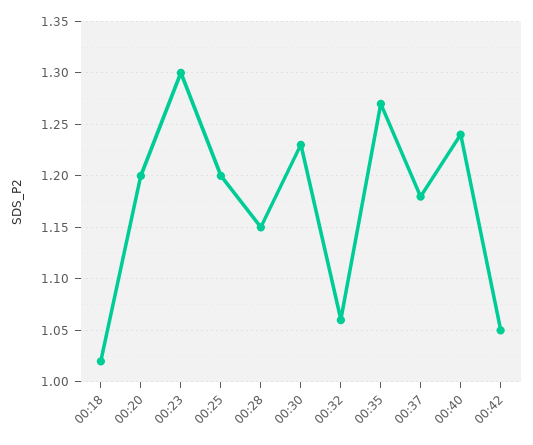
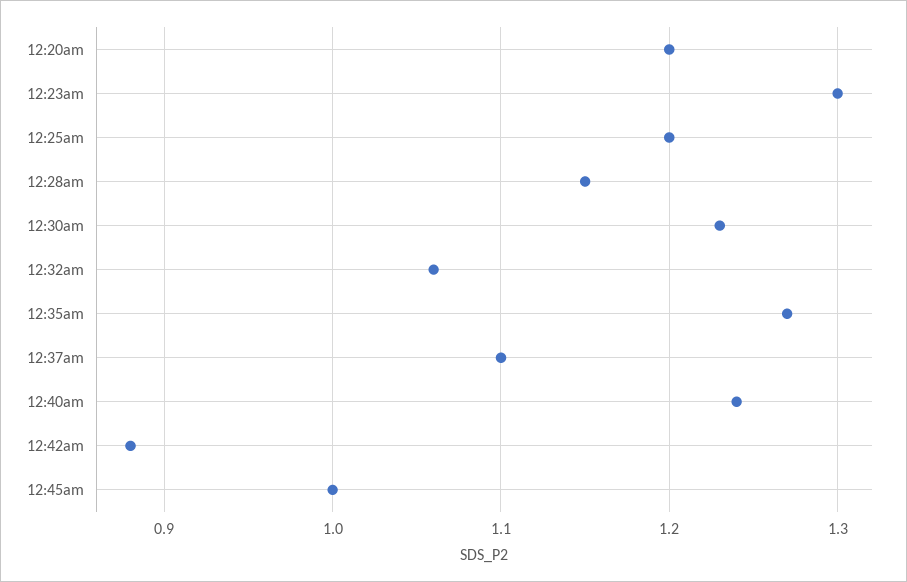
00:18: 1.02 -> none
00:37: 1.18 -> 1.1
00:42: 1.05 -> 0.88
12:45am: none -> 1

